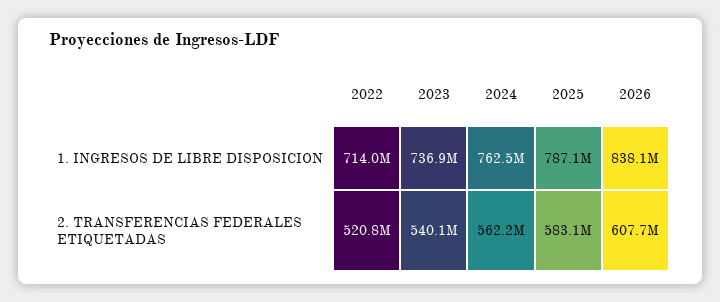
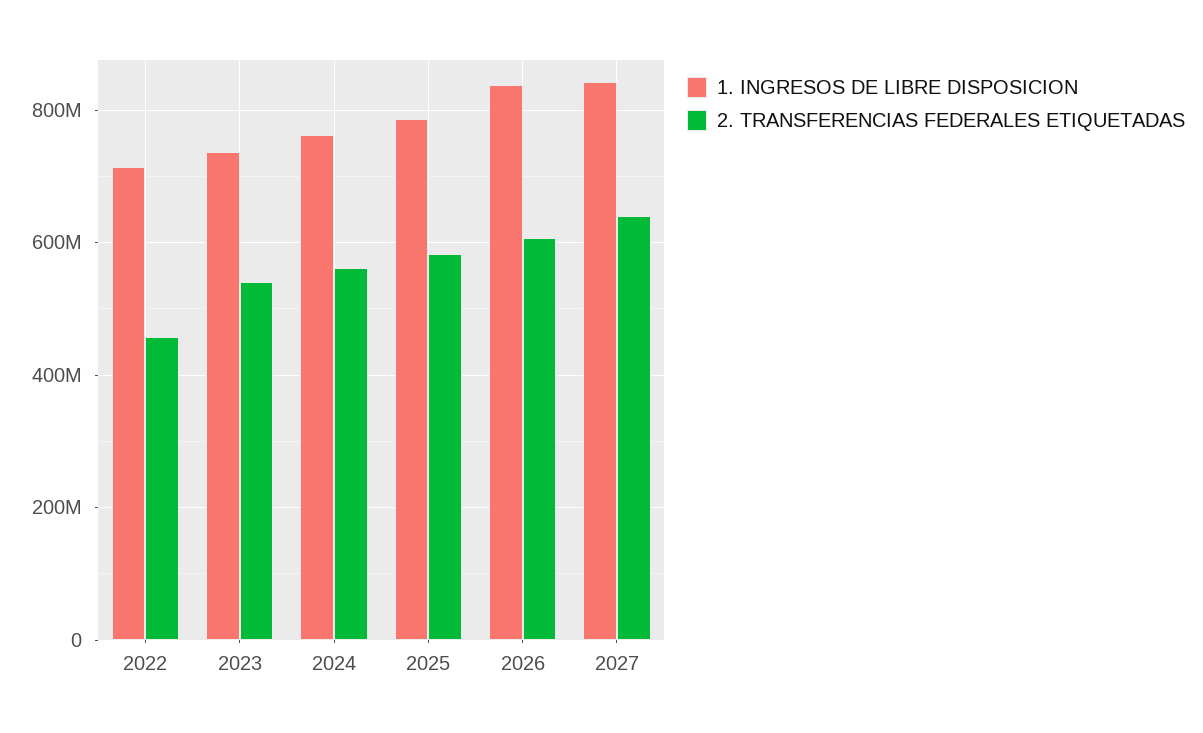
2. TRANSFERENCIAS FEDERALES ETIQUETADAS, 2022: 520800000 -> 460000000
1. INGRESOS DE LIBRE DISPOSICION, 2027: none -> 840000000
2. TRANSFERENCIAS FEDERALES ETIQUETADAS, 2027: none -> 640000000

